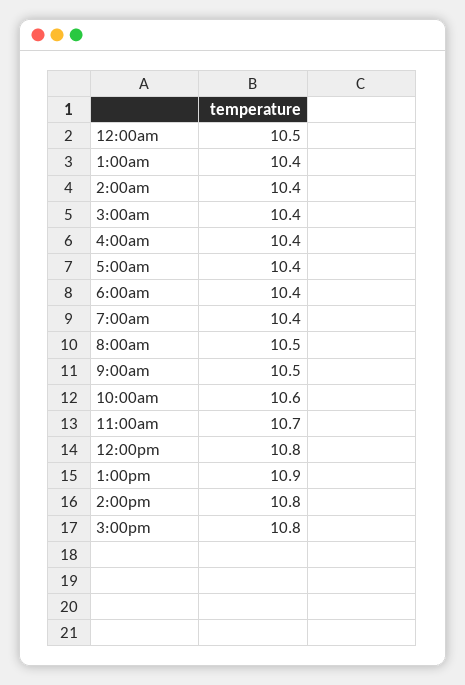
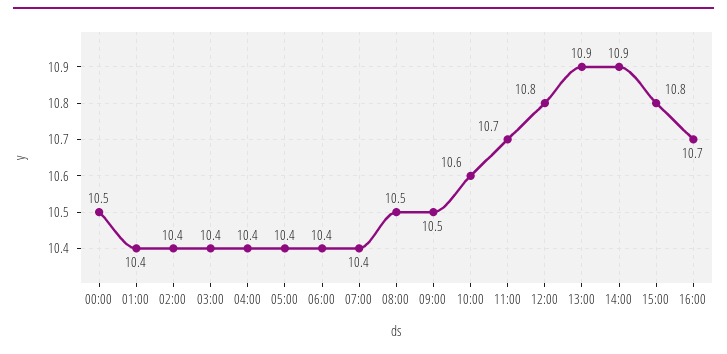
2:00pm: 10.8 -> 10.9
16:00: none -> 10.7

